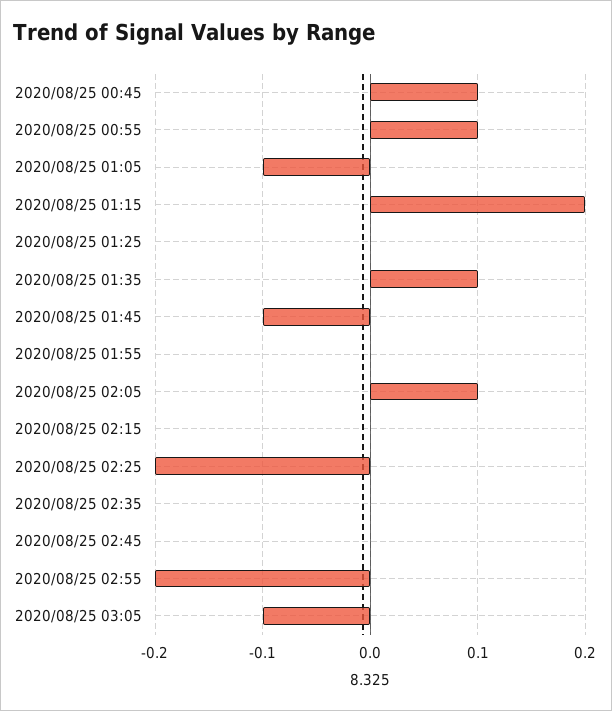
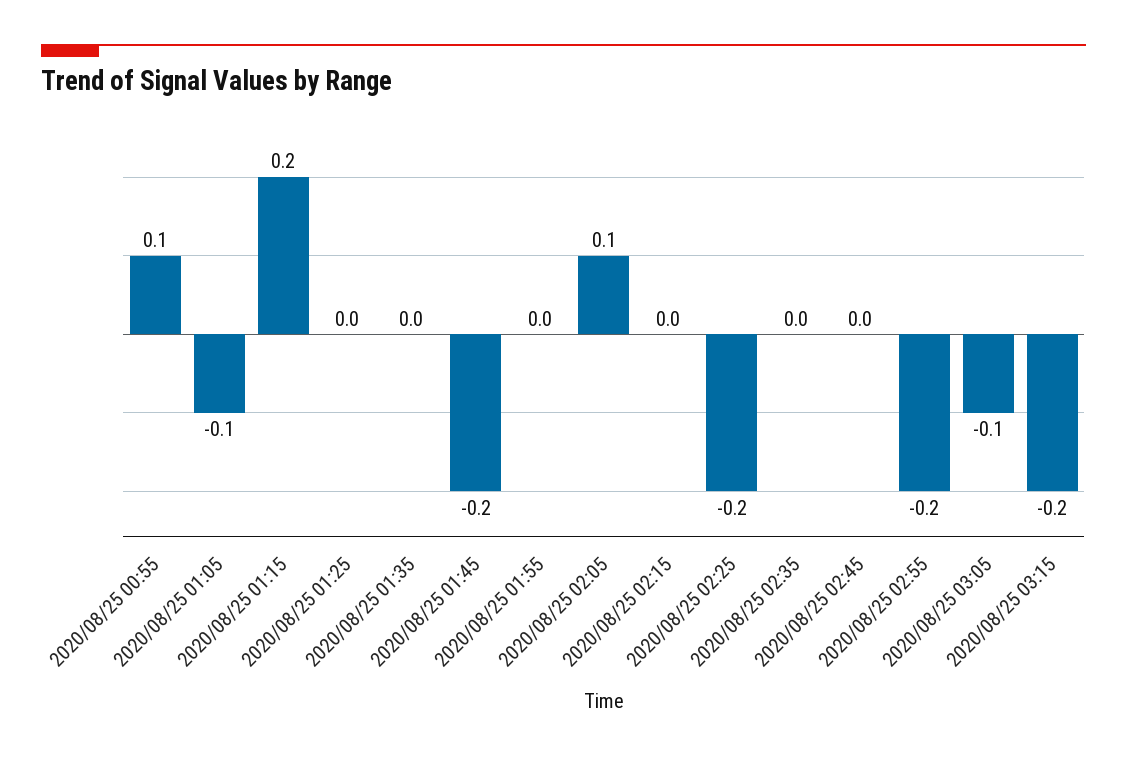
2020/08/25 00:45: 0.1 -> none
2020/08/25 01:35: 0.1 -> 0
2020/08/25 01:45: -0.1 -> -0.2
2020/08/25 03:15: none -> -0.2

